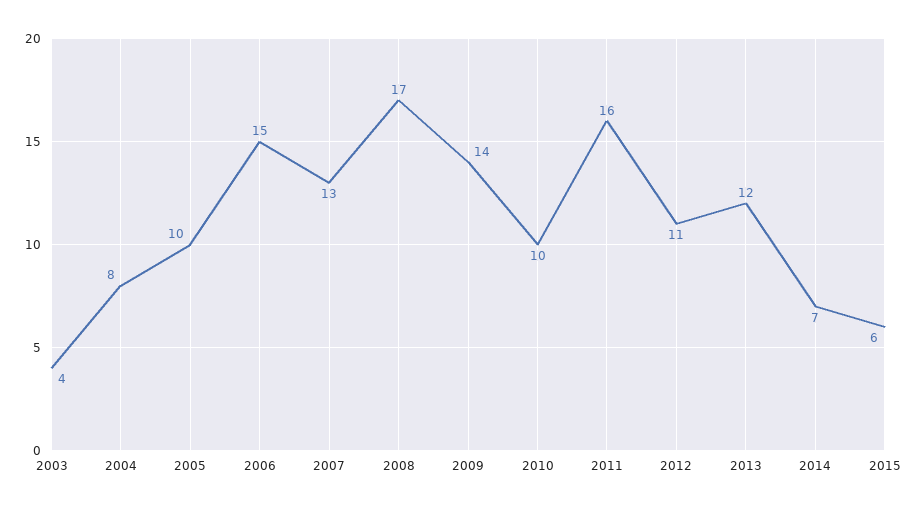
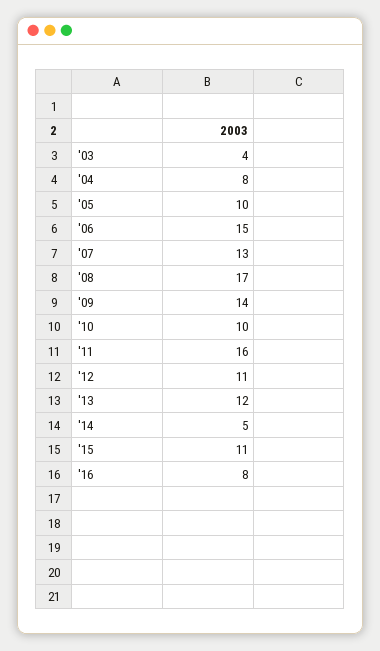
2014: 7 -> 5
2015: 6 -> 11
'16: none -> 8

